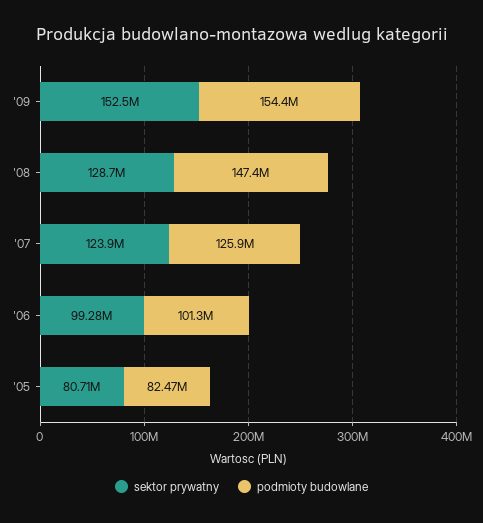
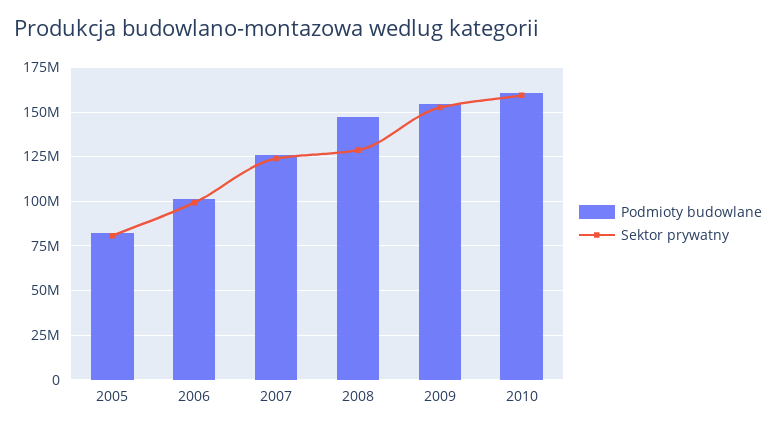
podmioty budowlane, 2010: none -> 160000000
sektor prywatny, 2010: none -> 160000000

